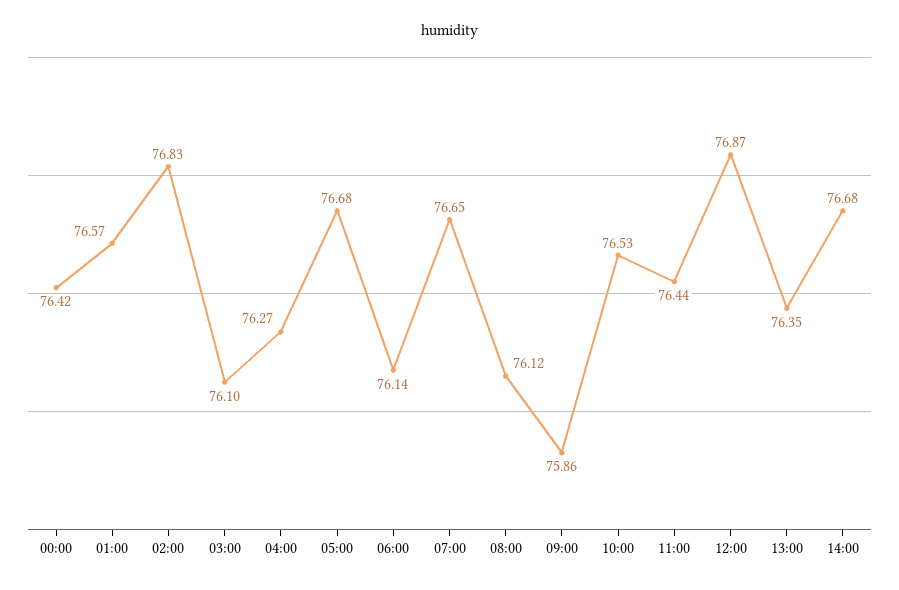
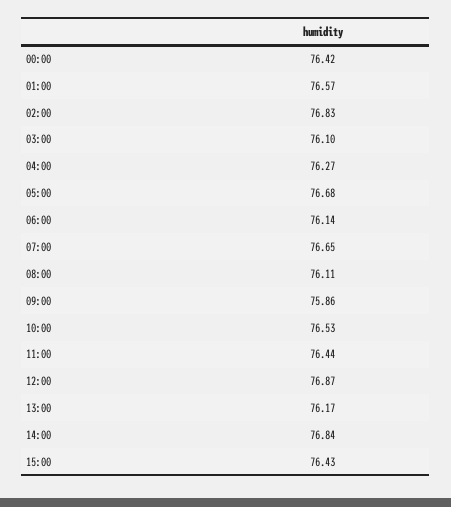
08:00: 76.12 -> 76.11
13:00: 76.35 -> 76.17
14:00: 76.68 -> 76.84
15:00: none -> 76.43

